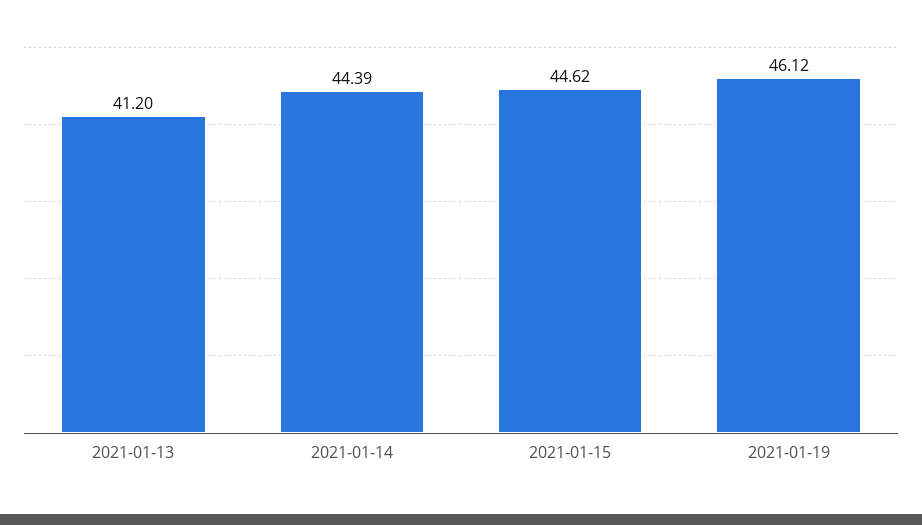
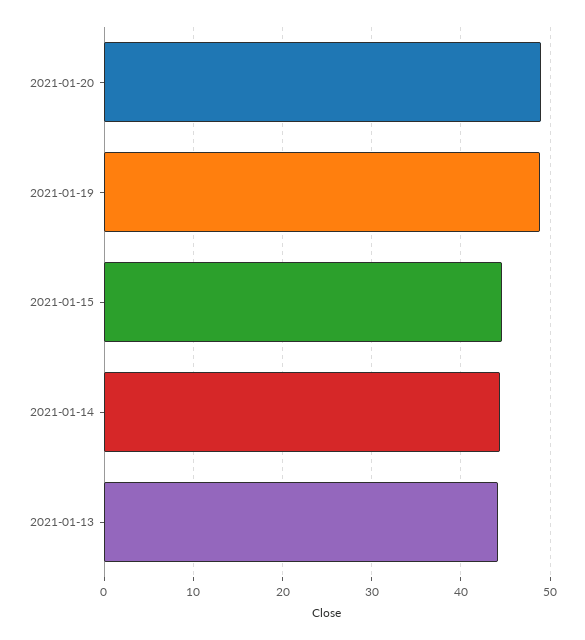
2021-01-13: 41.2 -> 44
2021-01-19: 46.12 -> 49
2021-01-20: none -> 49

